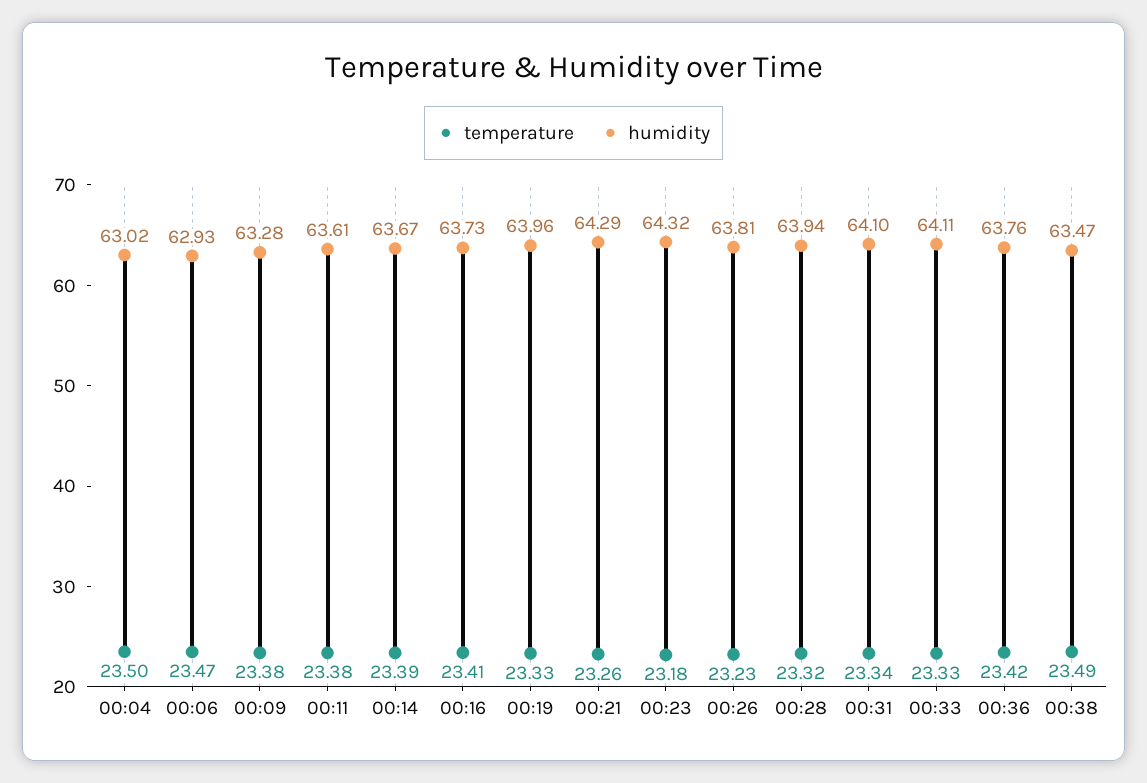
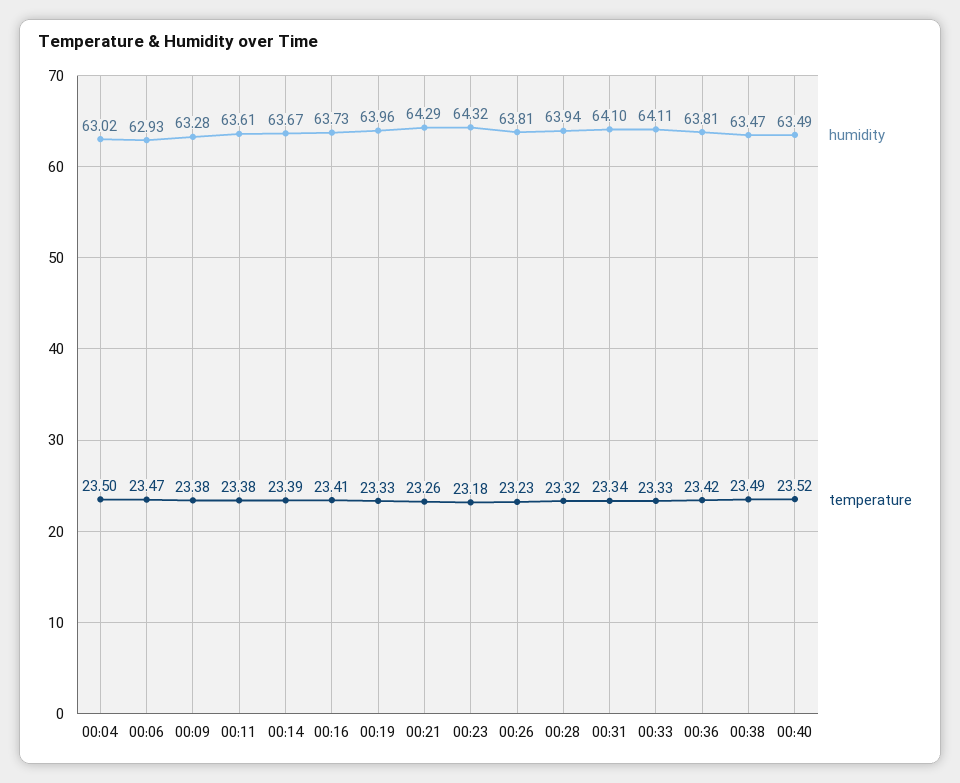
humidity, 00:36: 63.76 -> 63.81
humidity, 00:40: none -> 63.49
temperature, 00:40: none -> 23.52

